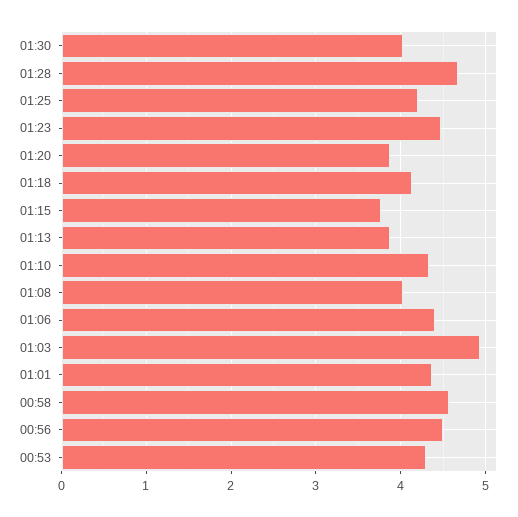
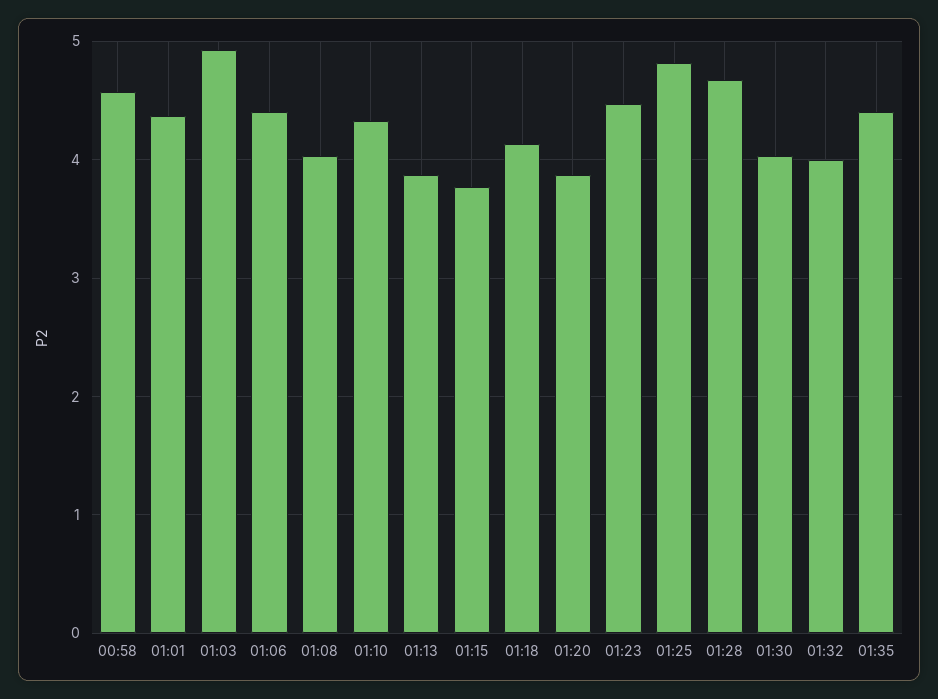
01:25: 4.2 -> 4.8
00:56: 4.5 -> none
00:53: 4.3 -> none
01:32: none -> 4
01:35: none -> 4.4

